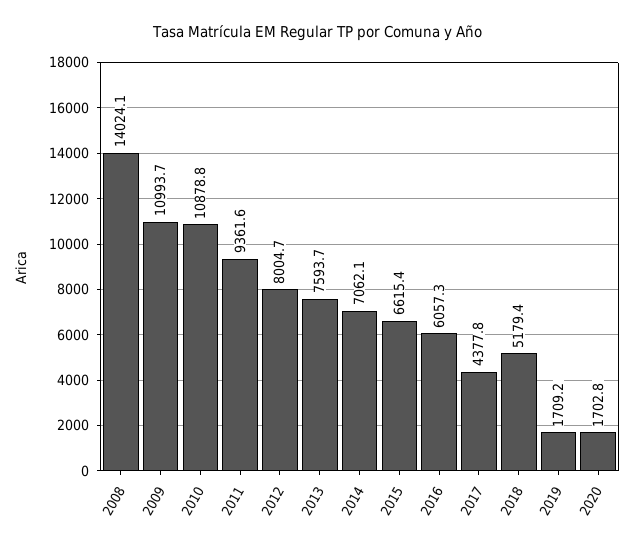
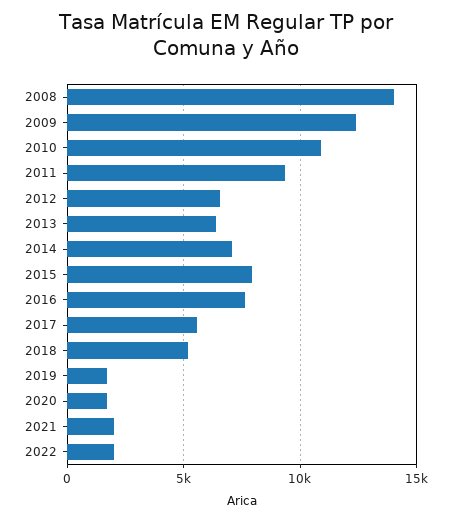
2009: 10993.7 -> 12500
2012: 8004.7 -> 6500
2013: 7593.7 -> 6500
2015: 6615.4 -> 8000
2016: 6057.3 -> 7500
2017: 4377.8 -> 5500
2021: none -> 2000
2022: none -> 2000

